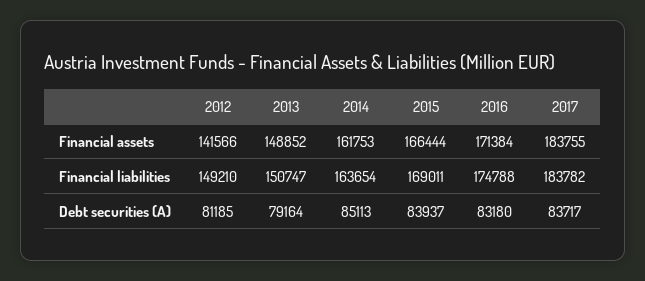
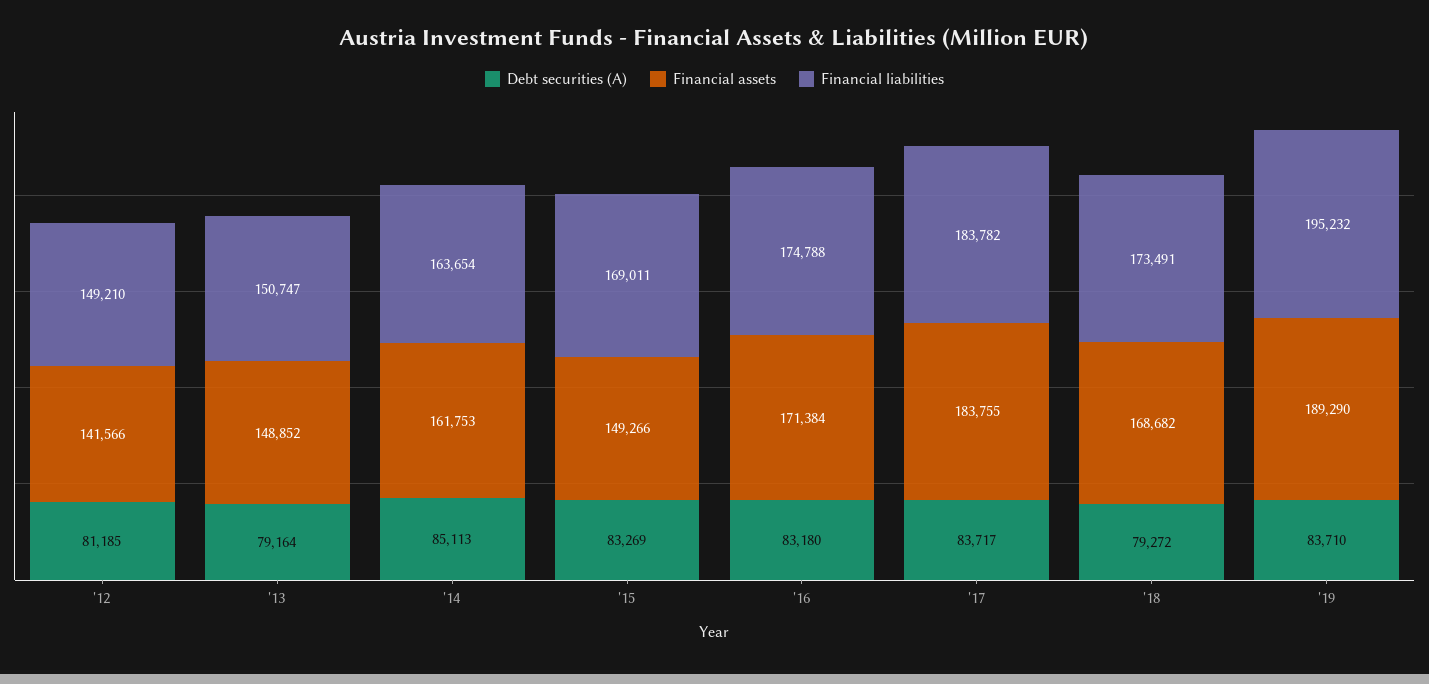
Financial assets, 2015: 166444 -> 149266
Debt securities (A), 2015: 83937 -> 83269
Debt securities (A), '18: none -> 79272
Financial assets, '18: none -> 168682
Financial liabilities, '18: none -> 173491
Debt securities (A), '19: none -> 83710
Financial assets, '19: none -> 189290
Financial liabilities, '19: none -> 195232

